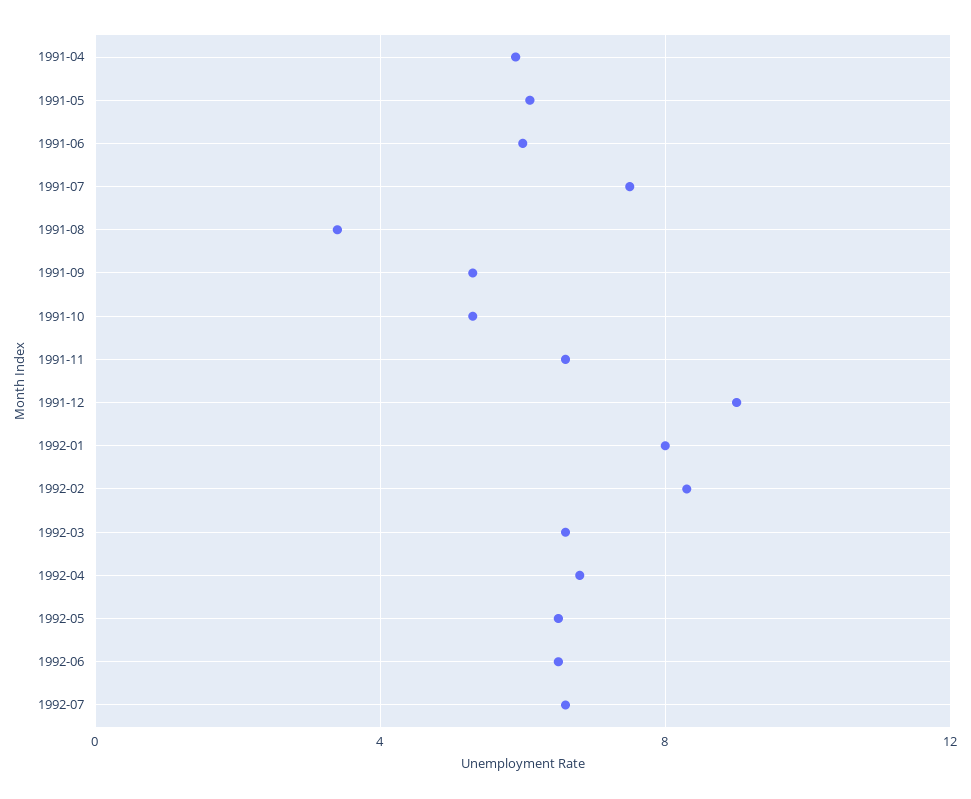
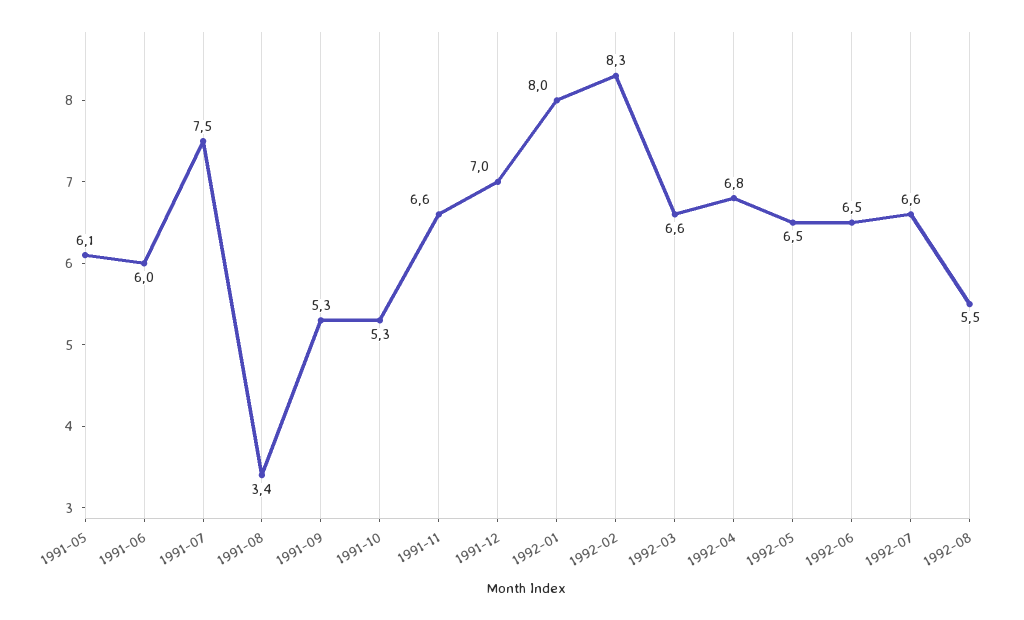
1991-04: 6 -> none
1991-12: 9 -> 7
1992-08: none -> 5.5

